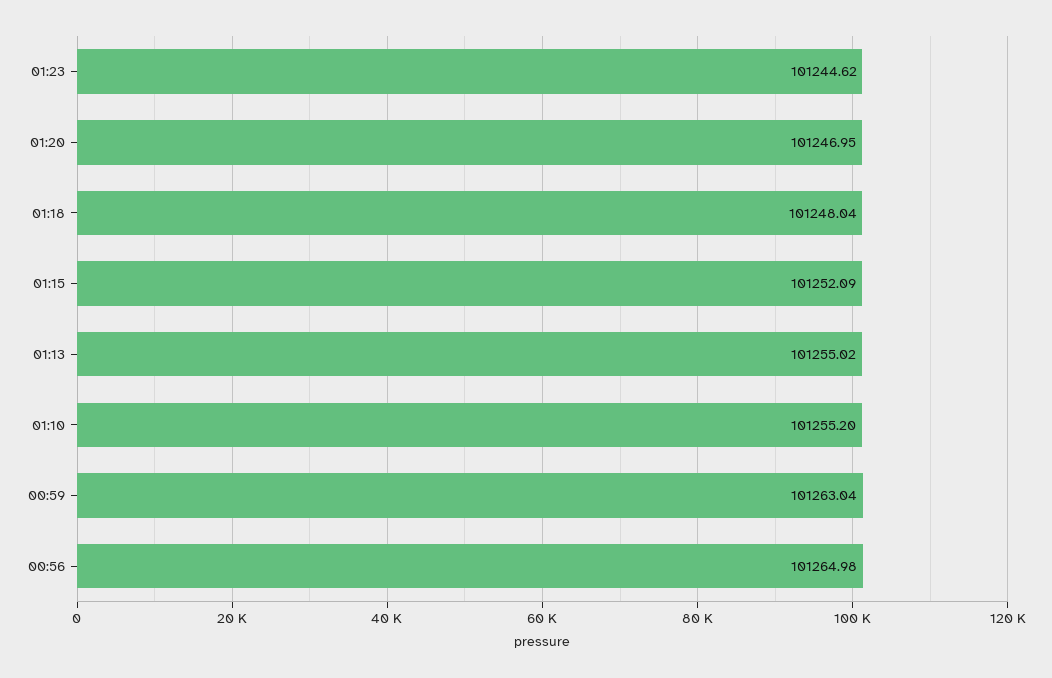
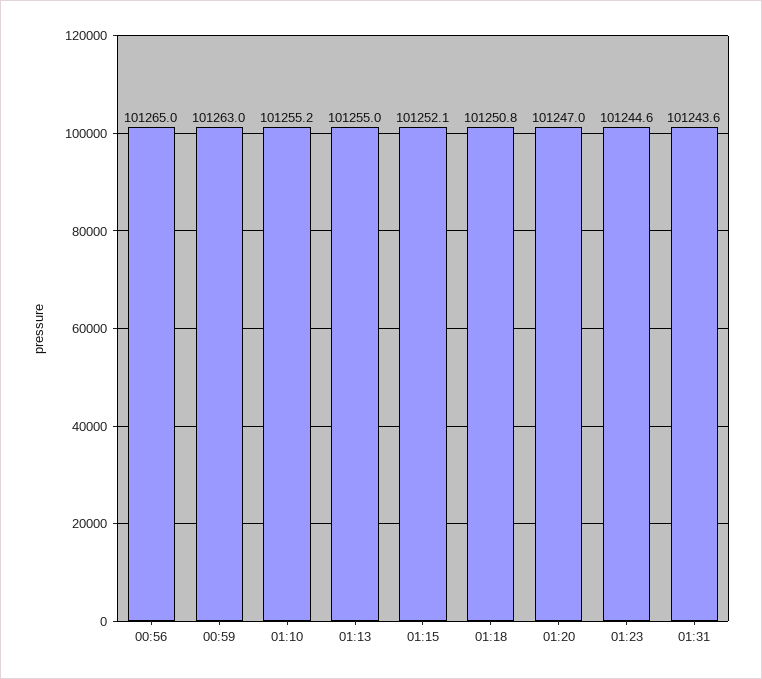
01:18: 101248.04 -> 101250.8
01:31: none -> 101243.6

